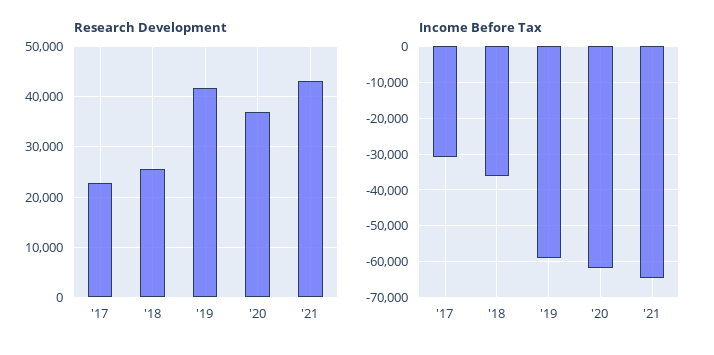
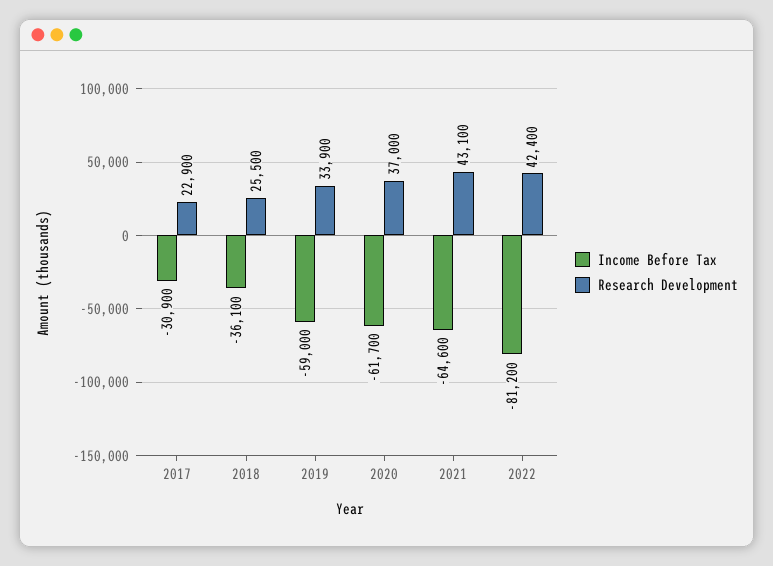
Research Development, '19: 42000 -> 33900
Income Before Tax, 2022: none -> -81200
Research Development, 2022: none -> 42400

